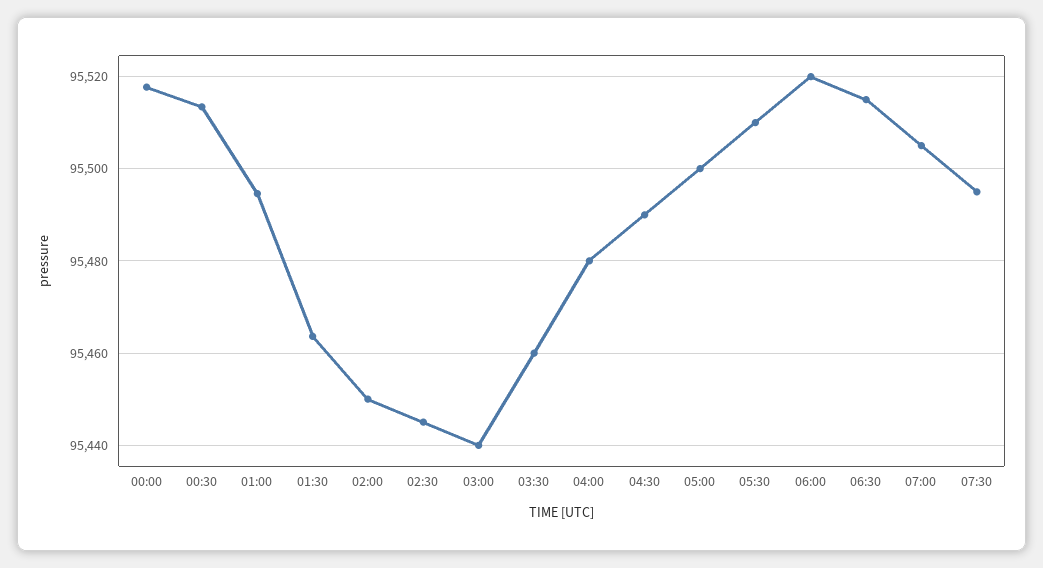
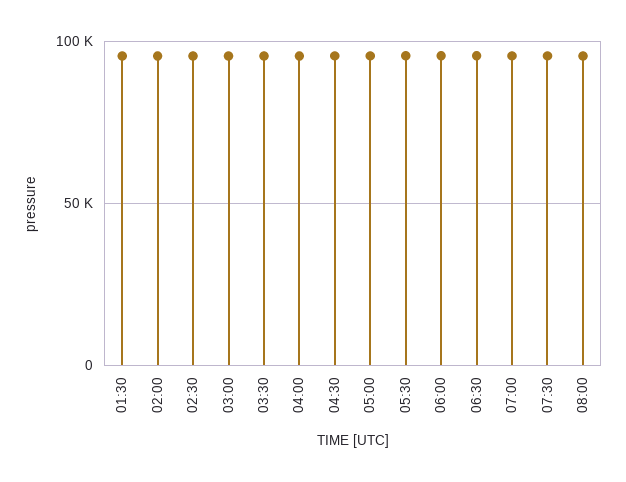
00:00: 95518 -> none
00:30: 95514 -> none
01:00: 95494 -> none
08:00: none -> 95000

